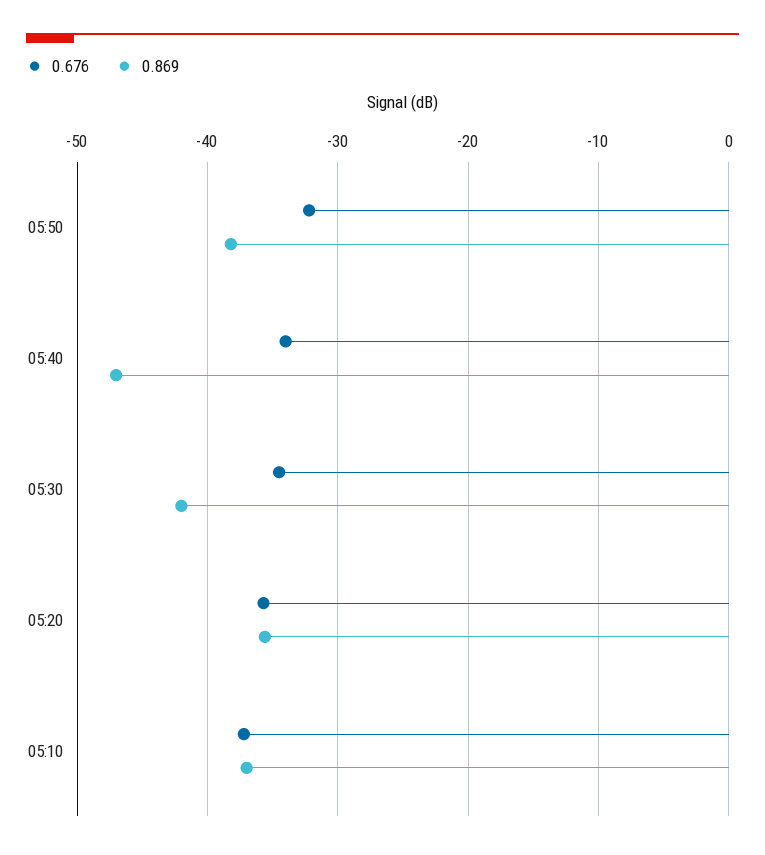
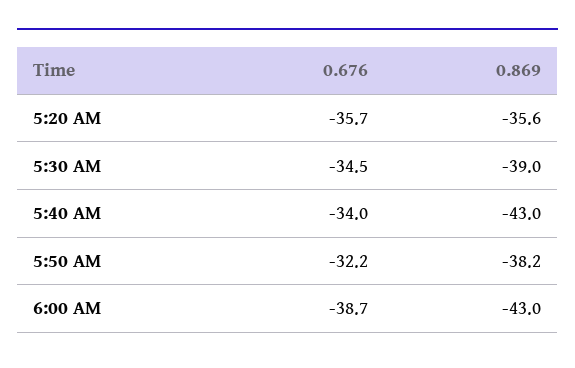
0.869, 05:40: -47 -> -43
0.869, 05:30: -42 -> -39
0.676, 05:10: -37 -> none
0.869, 05:10: -37 -> none
0.676, 6:00 AM: none -> -38.7
0.869, 6:00 AM: none -> -43

